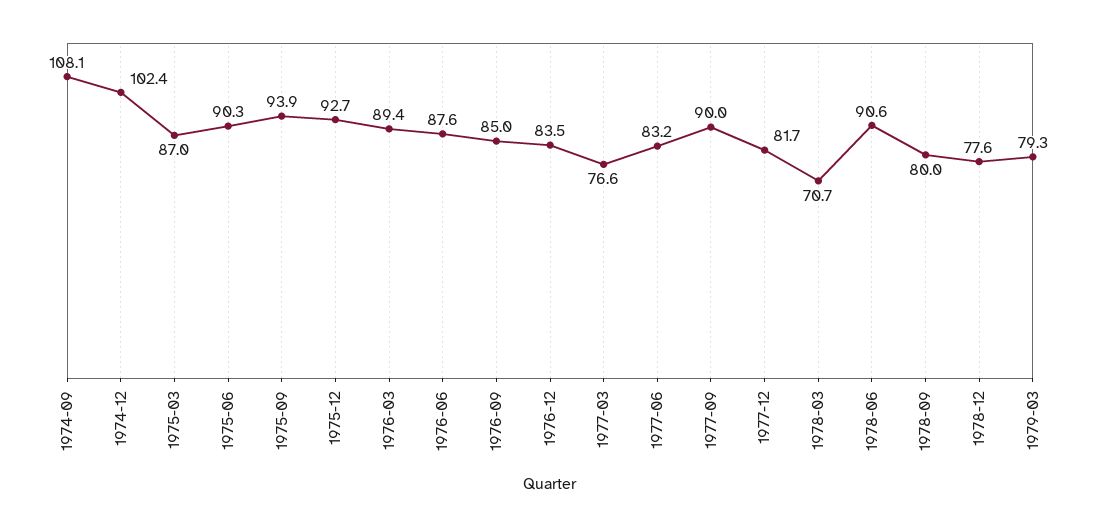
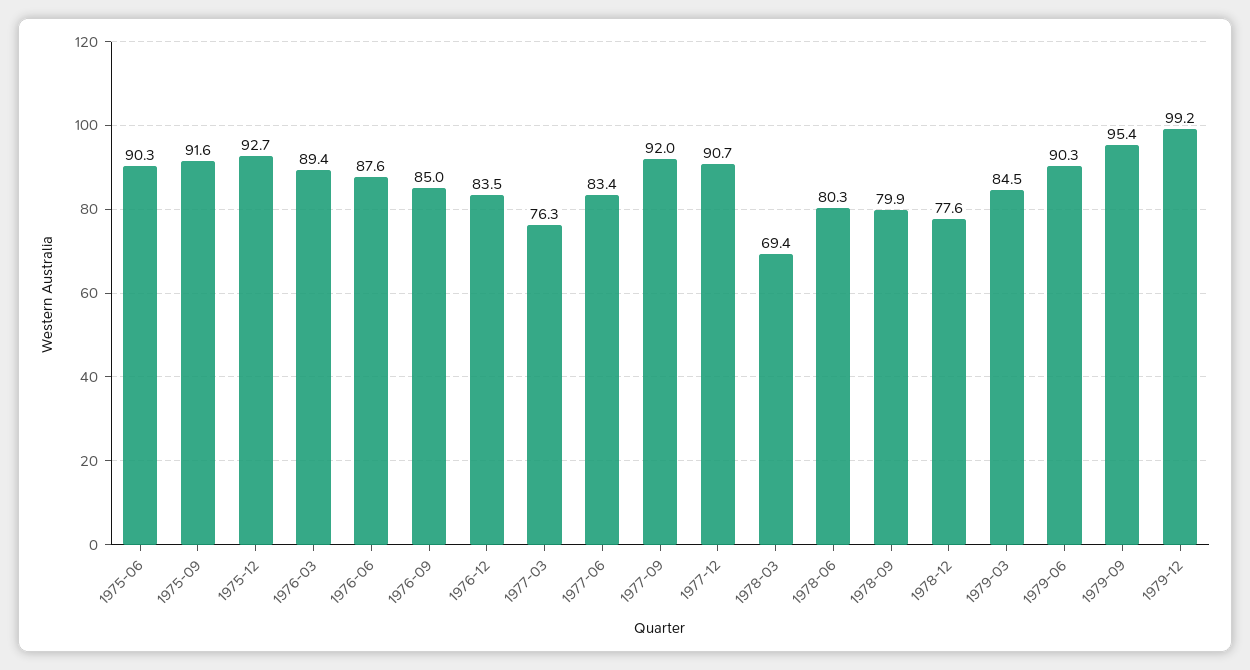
1974-09: 108.1 -> none
1974-12: 102.4 -> none
1975-03: 87 -> none
1975-09: 93.9 -> 91.6
1977-03: 76.6 -> 76.3
1977-06: 83.2 -> 83.4
1977-09: 90 -> 92
1977-12: 81.7 -> 90.7
1978-03: 70.7 -> 69.4
1978-06: 90.6 -> 80.3
1978-09: 80 -> 79.9
1979-03: 79.3 -> 84.5
1979-06: none -> 90.3
1979-09: none -> 95.4
1979-12: none -> 99.2

